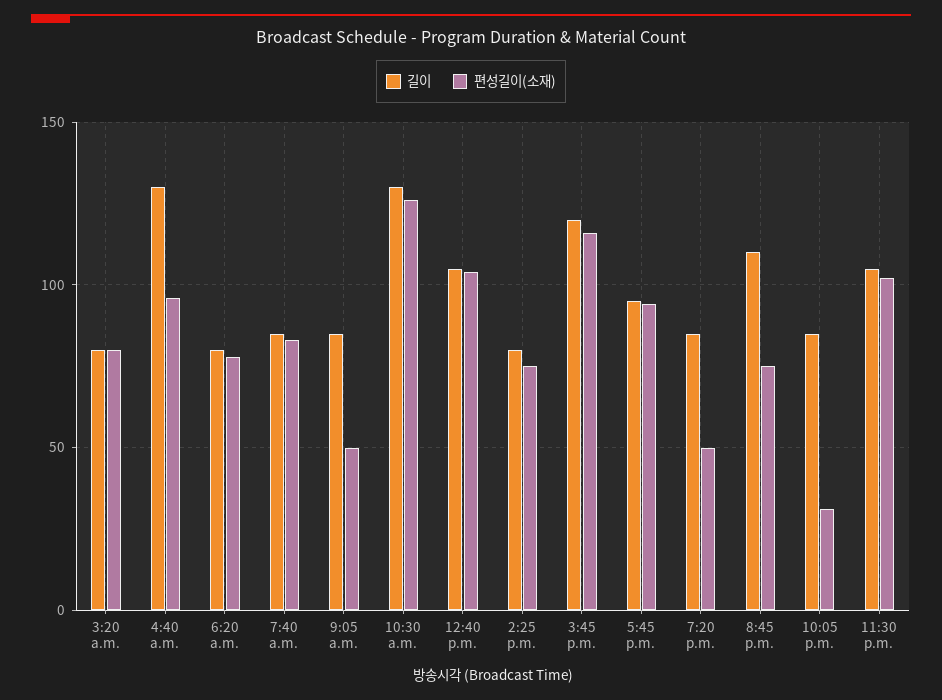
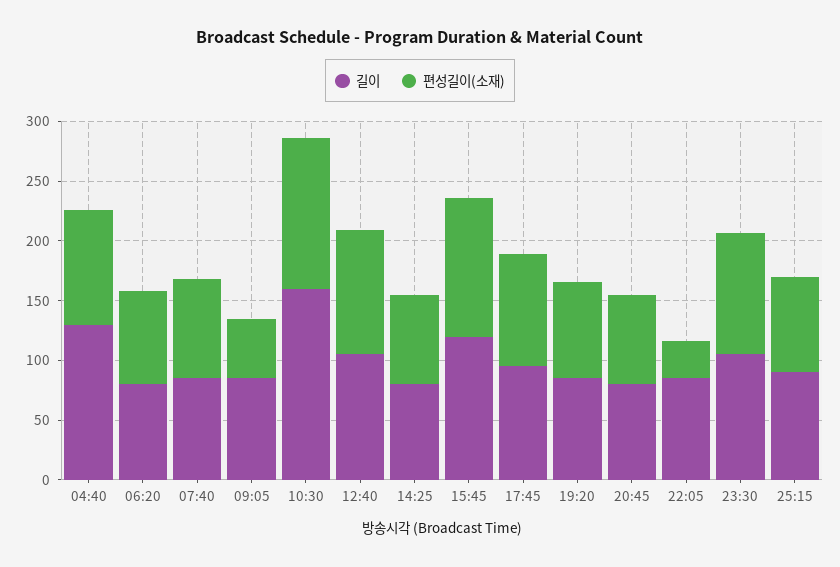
길이, 3:20 a.m.: 80 -> none
편성길이(소재), 3:20 a.m.: 80 -> none
길이, 10:30 a.m.: 130 -> 160
편성길이(소재), 7:20 p.m.: 50 -> 80
길이, 8:45 p.m.: 110 -> 80
길이, 25:15: none -> 90
편성길이(소재), 25:15: none -> 80

